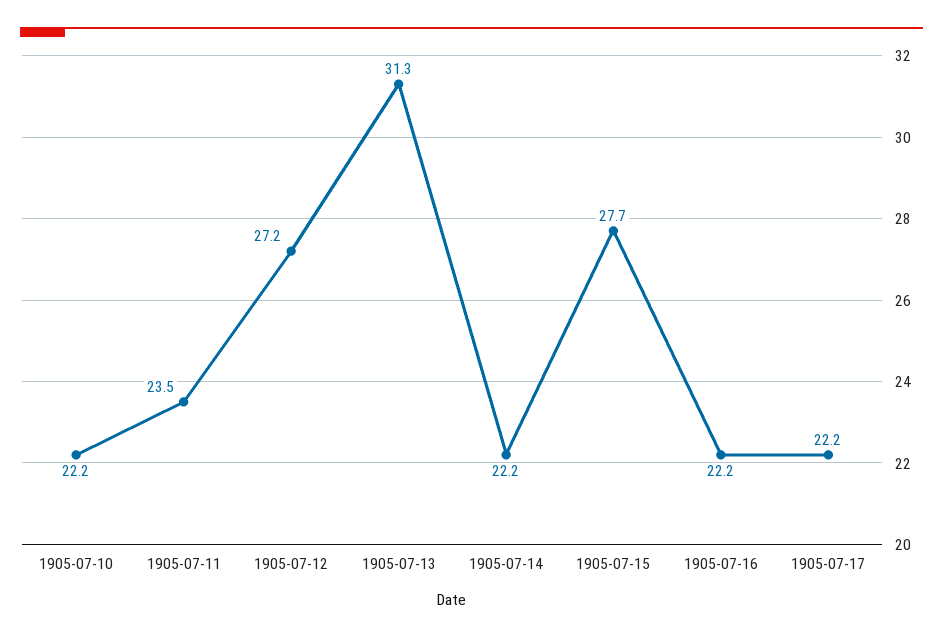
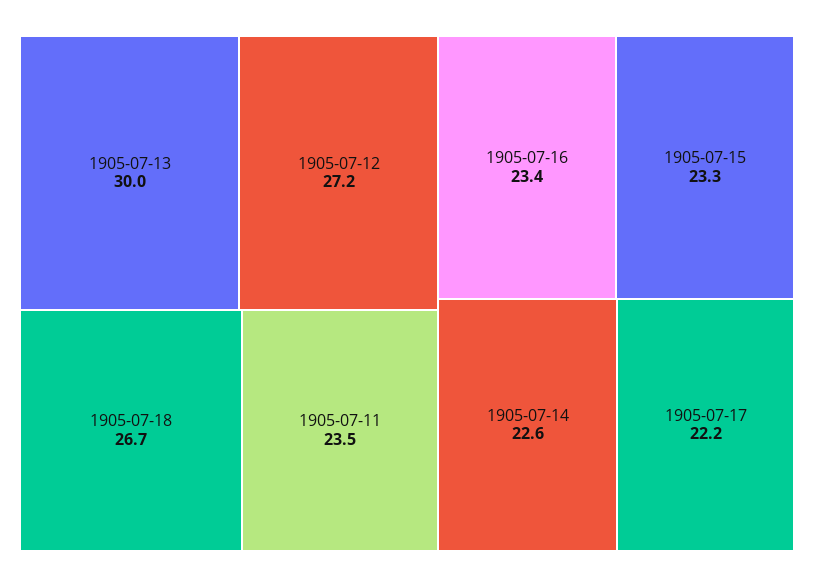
1905-07-10: 22.2 -> none
1905-07-13: 31.3 -> 30
1905-07-14: 22.2 -> 22.6
1905-07-15: 27.7 -> 23.3
1905-07-16: 22.2 -> 23.4
1905-07-18: none -> 26.7

